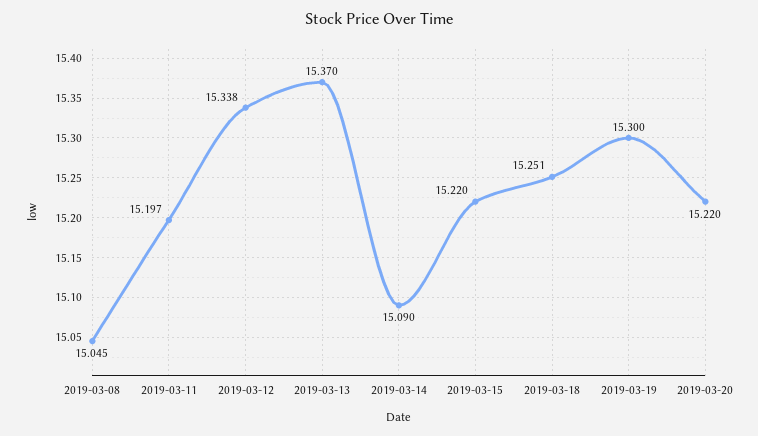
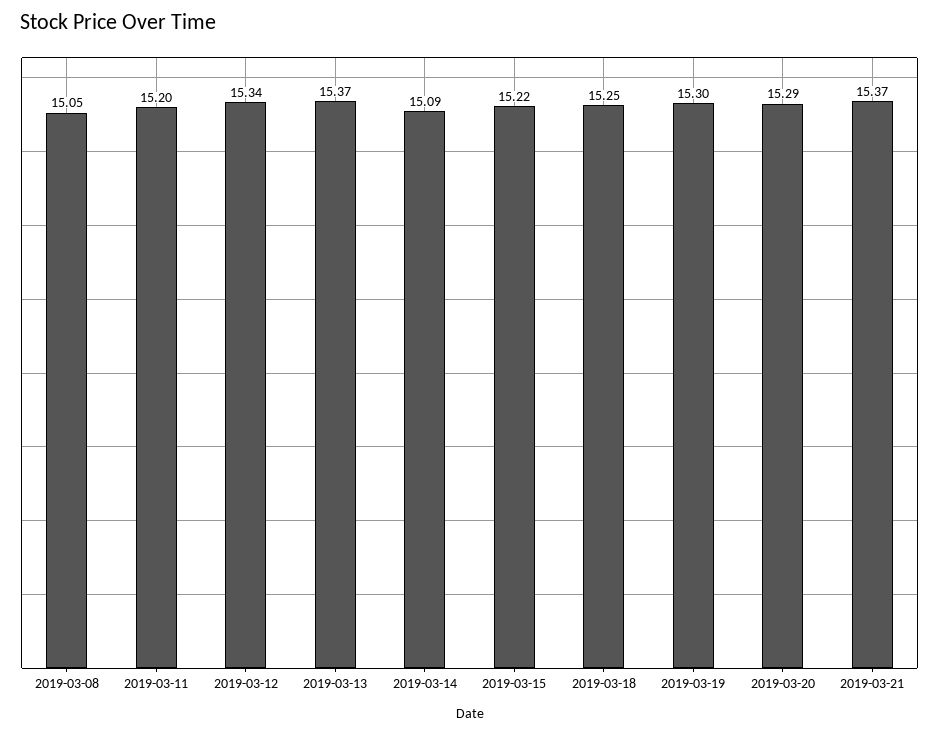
2019-03-20: 15.22 -> 15.29
2019-03-21: none -> 15.37

